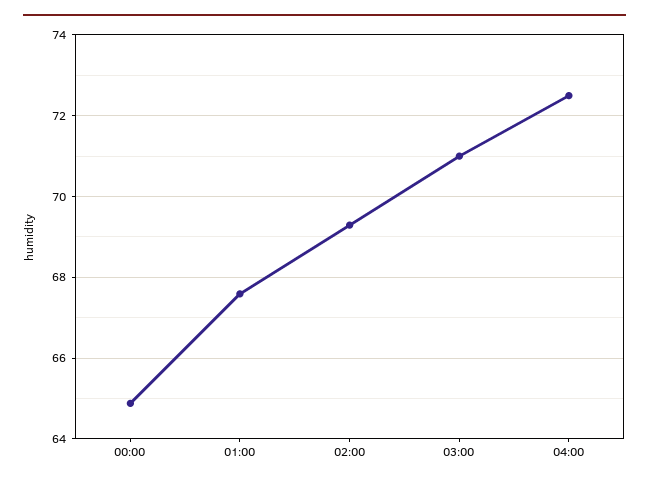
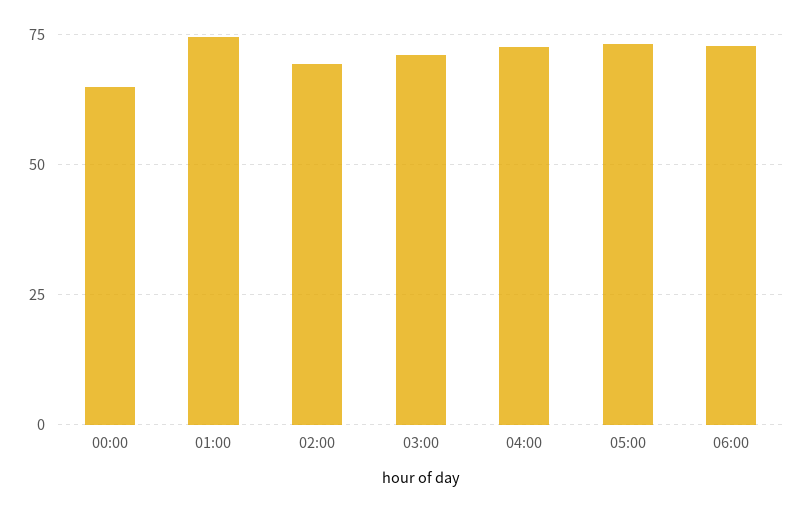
01:00: 67.6 -> 75
05:00: none -> 72.5
06:00: none -> 72.5

